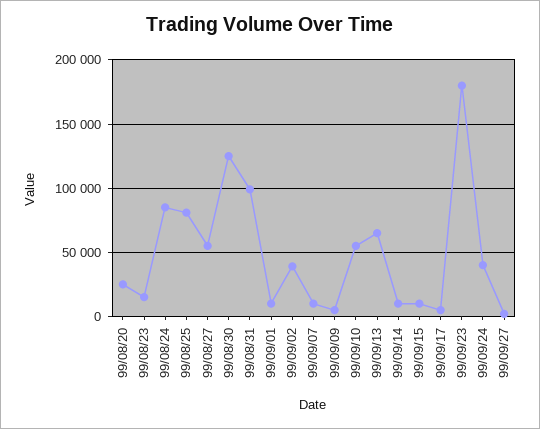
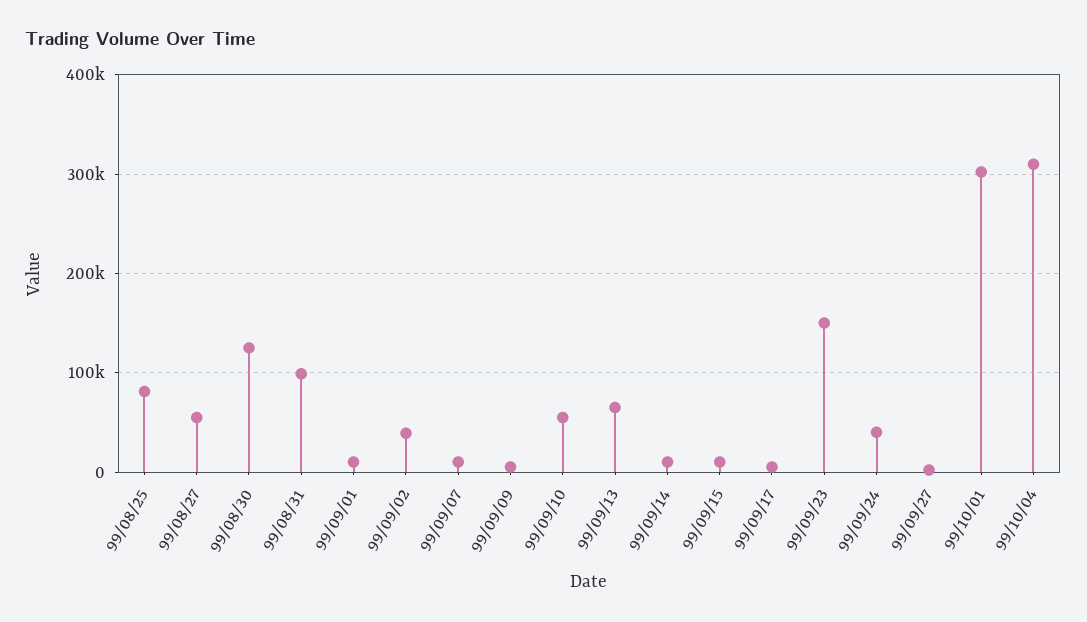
99/08/20: 25000 -> none
99/08/23: 15000 -> none
99/08/24: 85000 -> none
99/09/23: 180000 -> 150000
99/10/01: none -> 300000
99/10/04: none -> 310000

